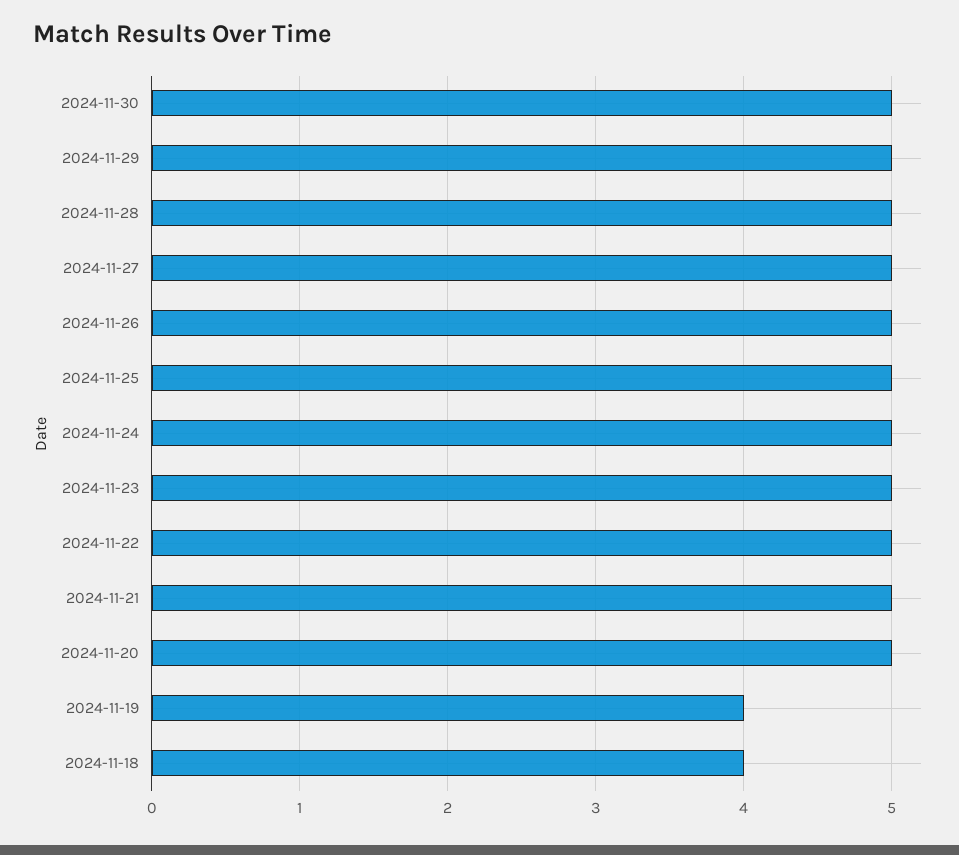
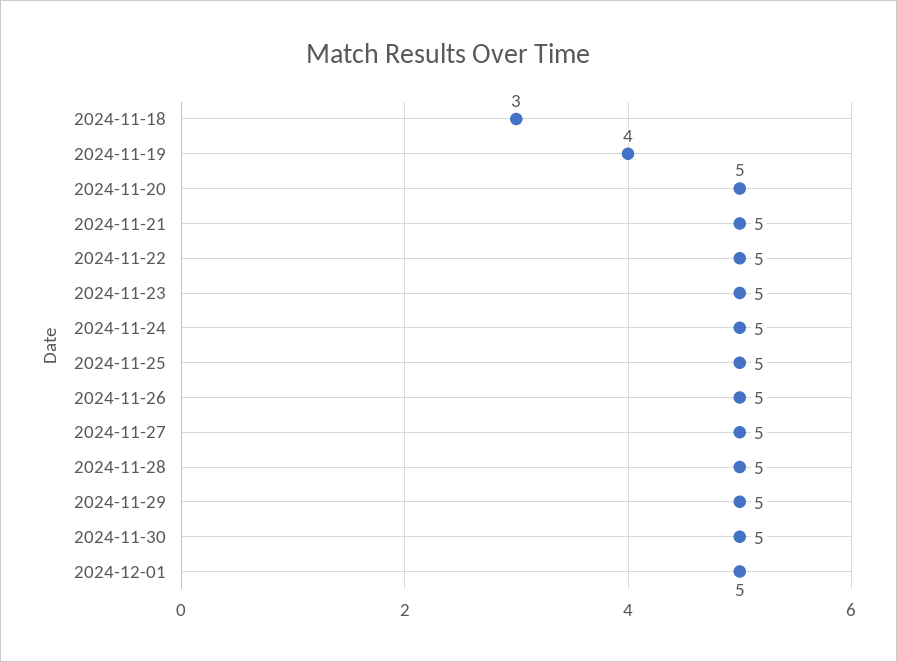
2024-11-18: 4 -> 3
2024-12-01: none -> 5

